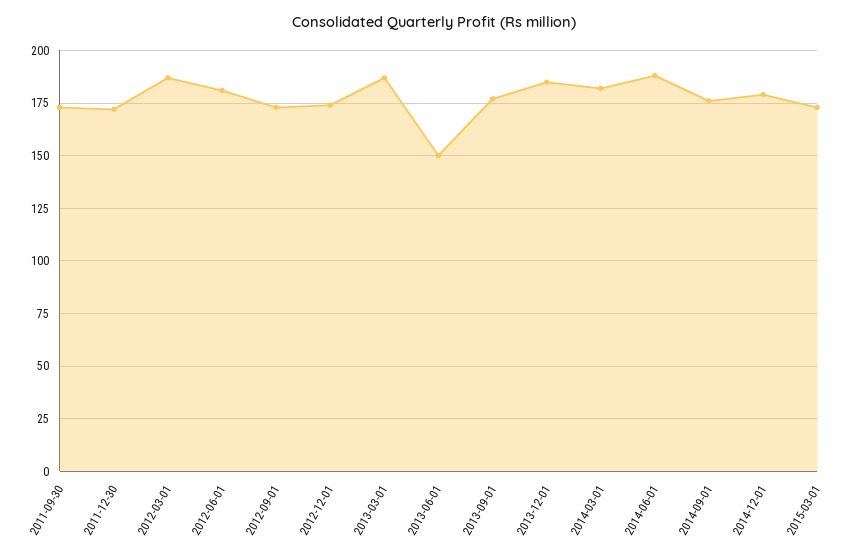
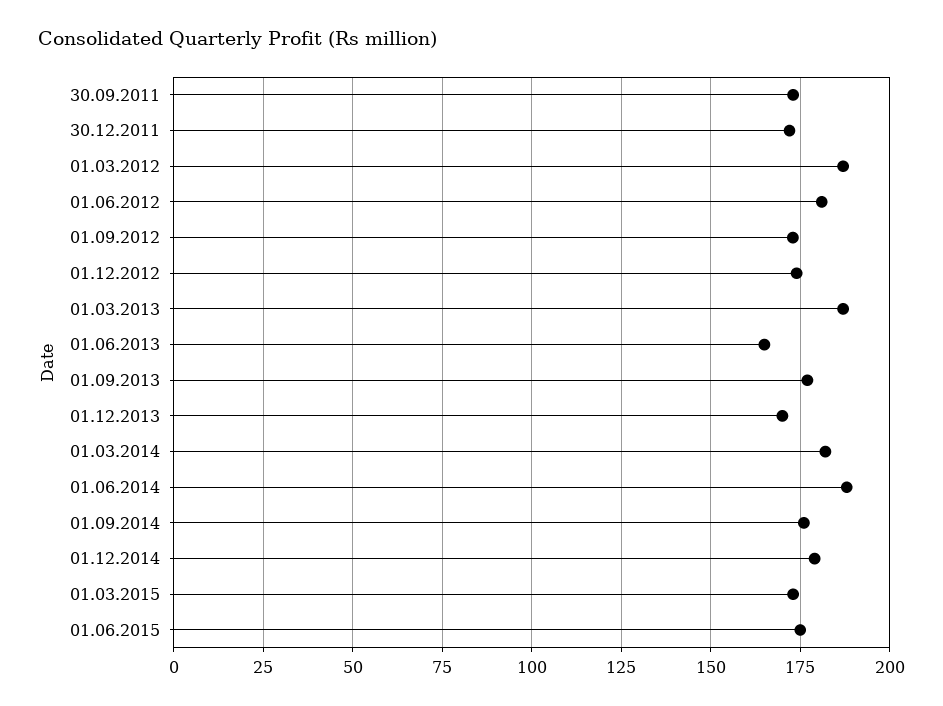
2013-06-01: 150 -> 165
2013-12-01: 185 -> 170
01.06.2015: none -> 175

